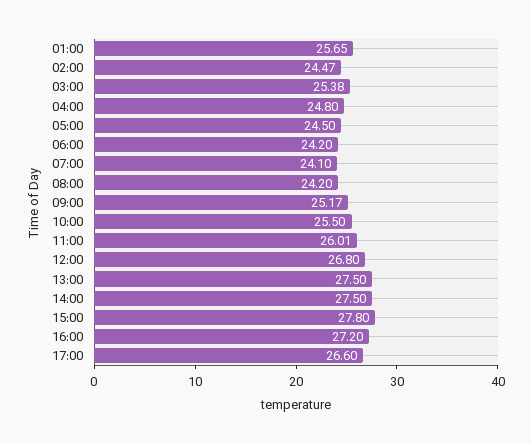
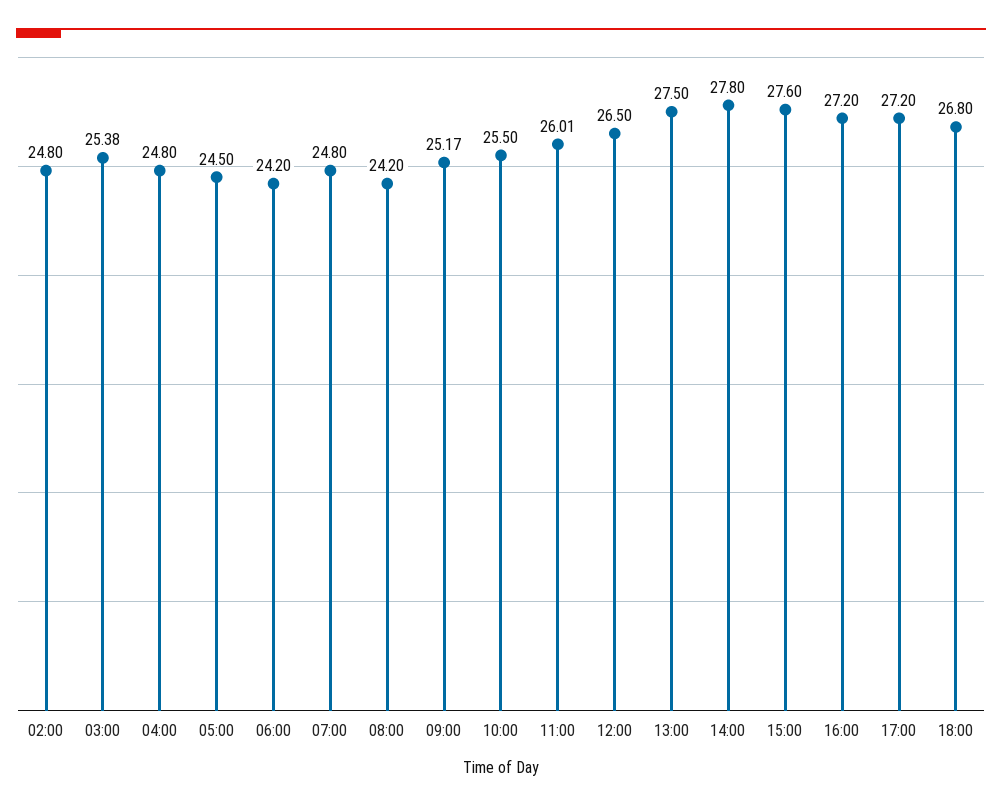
01:00: 25.65 -> none
02:00: 24.47 -> 24.8
07:00: 24.1 -> 24.8
12:00: 26.8 -> 26.5
14:00: 27.5 -> 27.8
15:00: 27.8 -> 27.6
17:00: 26.6 -> 27.2
18:00: none -> 26.8

